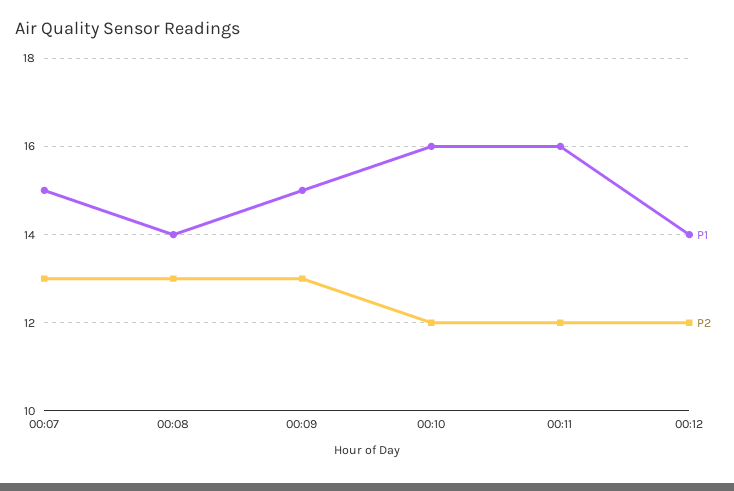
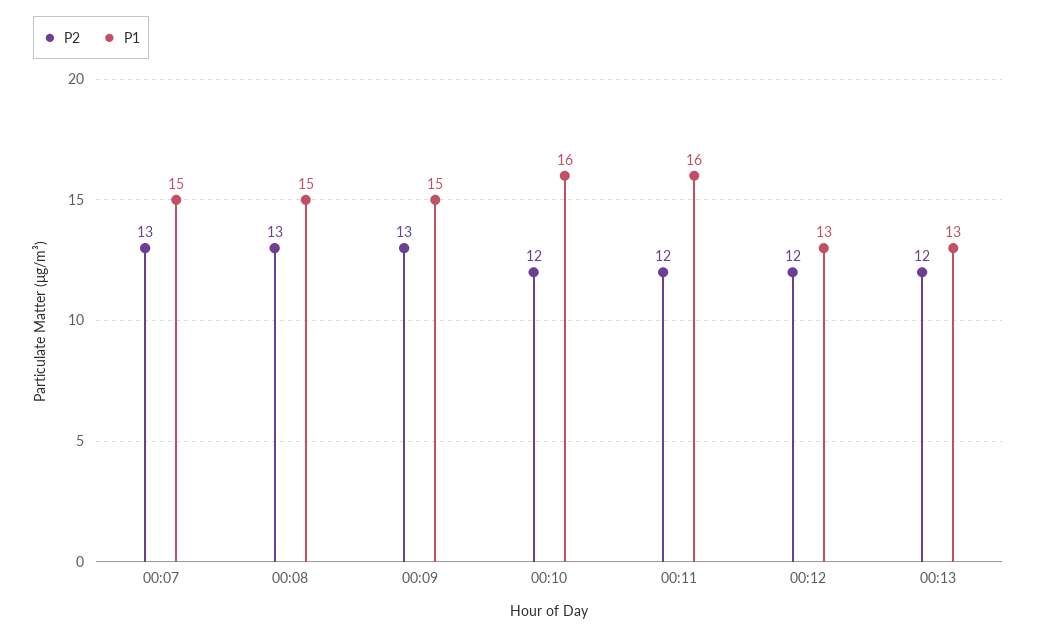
P1, 00:08: 14 -> 15
P1, 00:12: 14 -> 13
P2, 00:13: none -> 12
P1, 00:13: none -> 13

